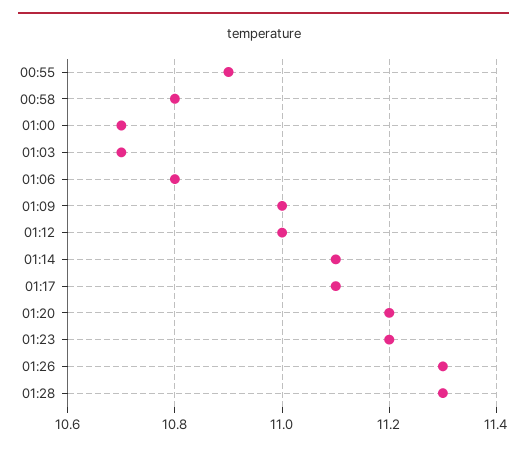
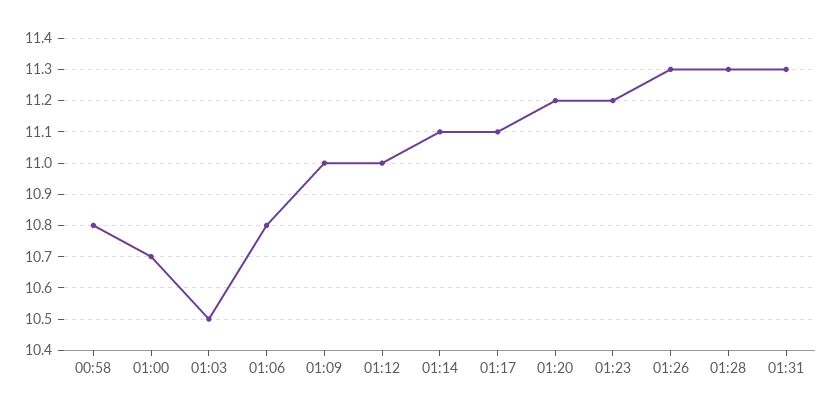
00:55: 10.9 -> none
01:03: 10.7 -> 10.5
01:31: none -> 11.3

